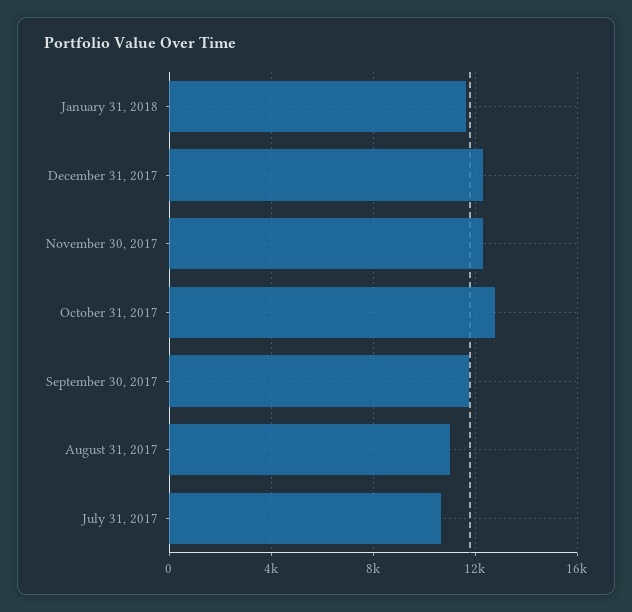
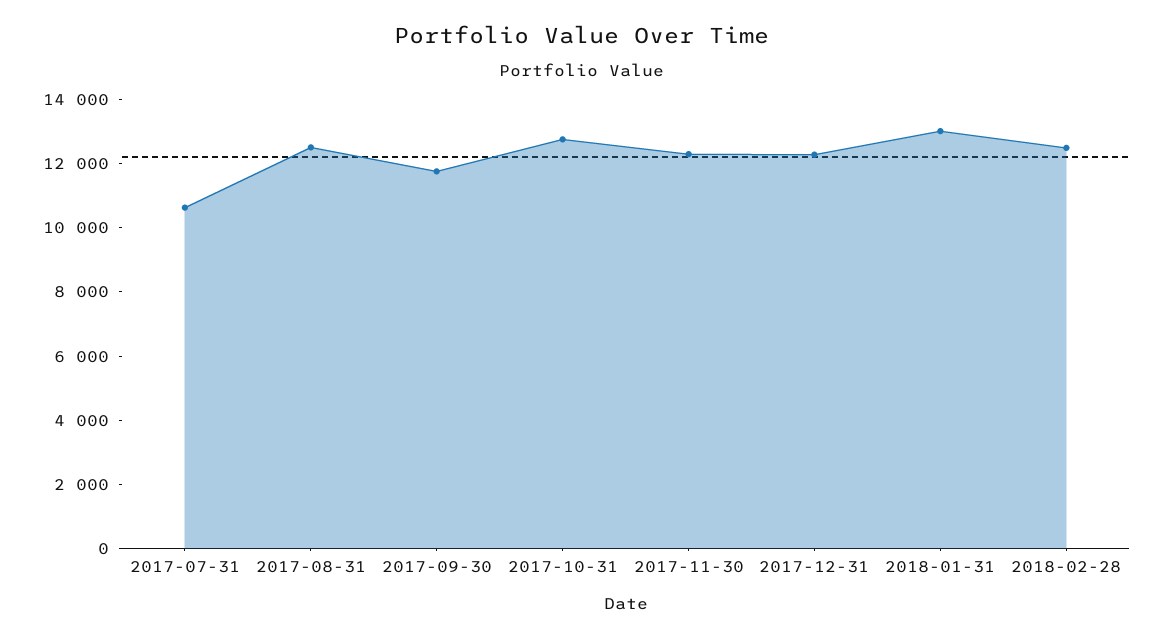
January 31, 2018: 11500 -> 13000
August 31, 2017: 11000 -> 12500
2018-02-28: none -> 12500

